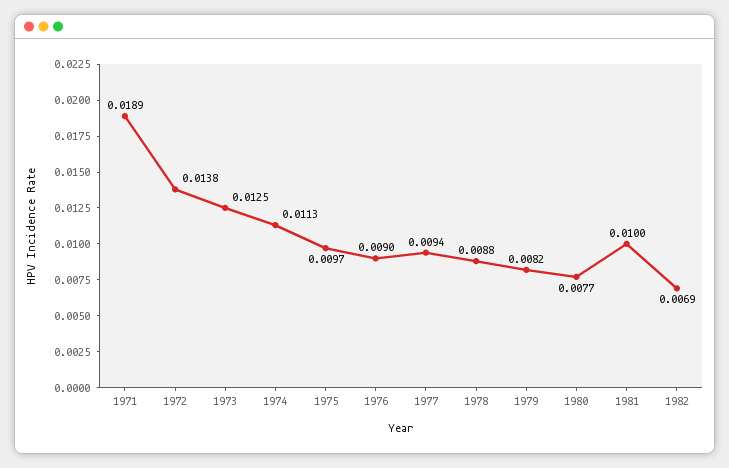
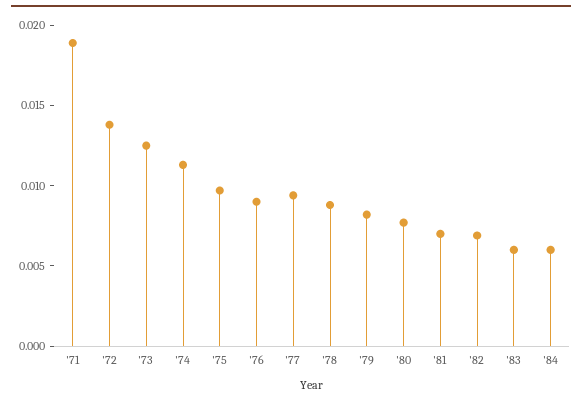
1981: 0.01 -> 0.007
'83: none -> 0.006
'84: none -> 0.006

